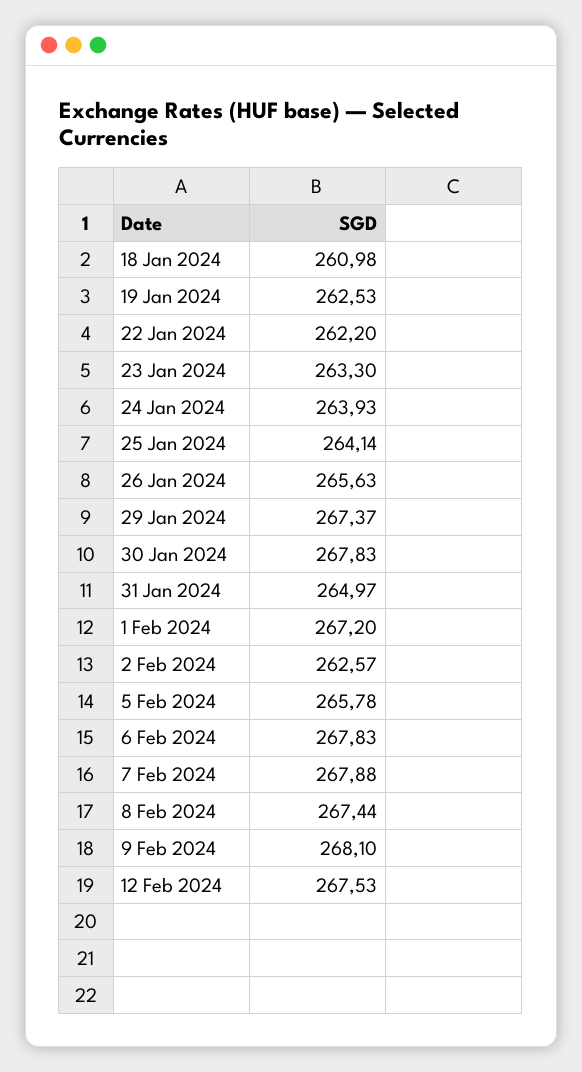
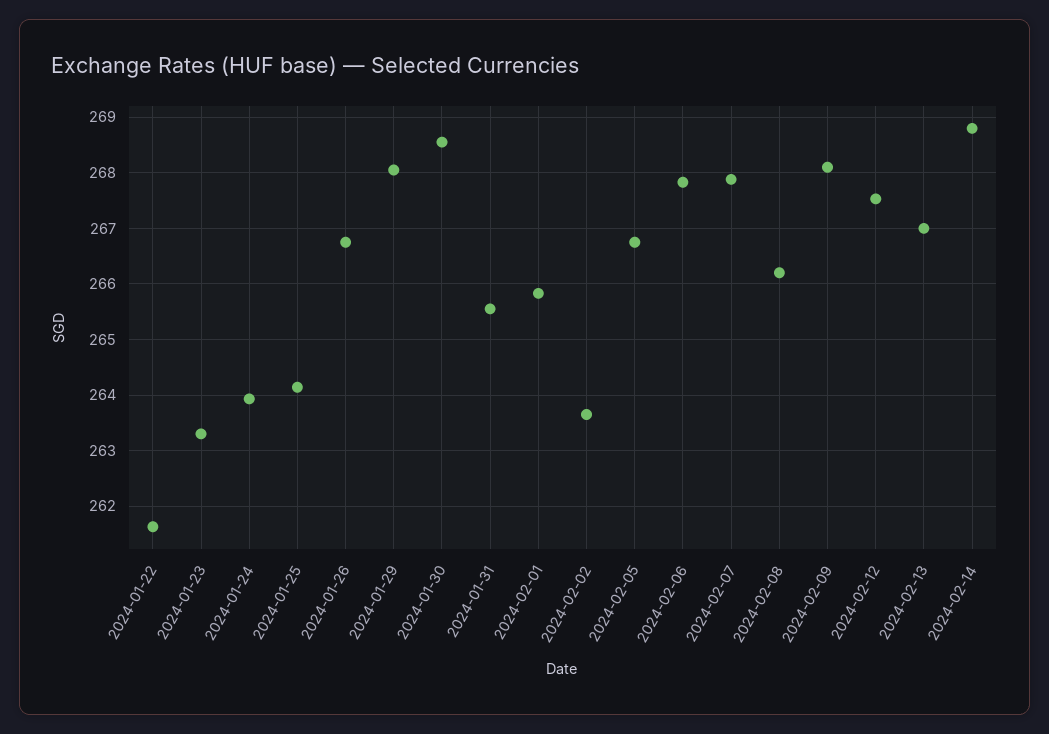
18 Jan 2024: 260.98 -> none
19 Jan 2024: 262.53 -> none
22 Jan 2024: 262.2 -> 261.6
26 Jan 2024: 265.63 -> 266.8
29 Jan 2024: 267.37 -> 268
30 Jan 2024: 267.83 -> 268.6
31 Jan 2024: 264.97 -> 265.6
1 Feb 2024: 267.2 -> 265.8
2 Feb 2024: 262.57 -> 263.6
5 Feb 2024: 265.78 -> 266.8
8 Feb 2024: 267.44 -> 266.2
2024-02-13: none -> 267
2024-02-14: none -> 268.8

